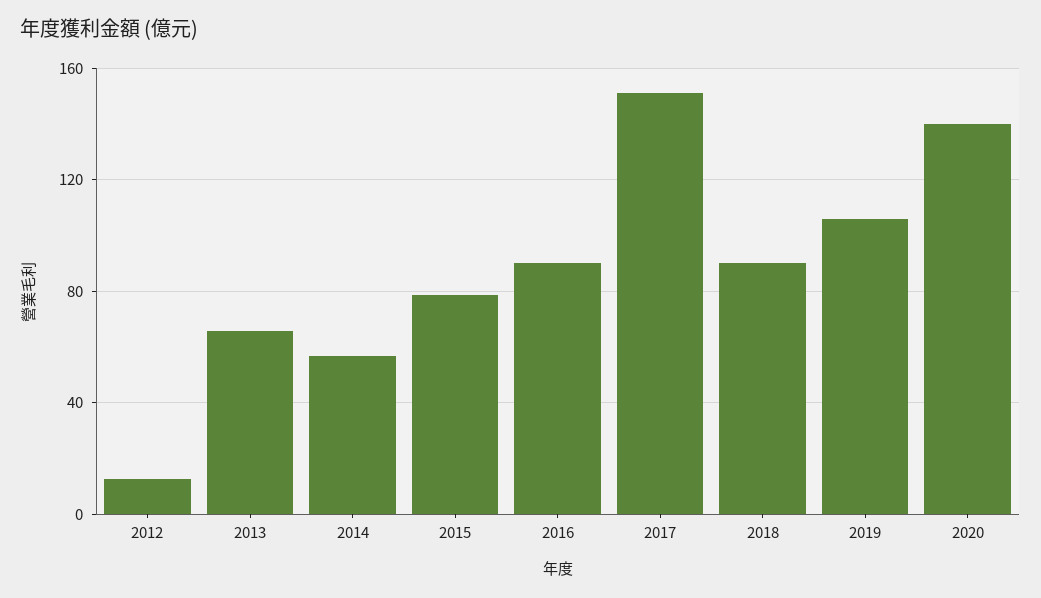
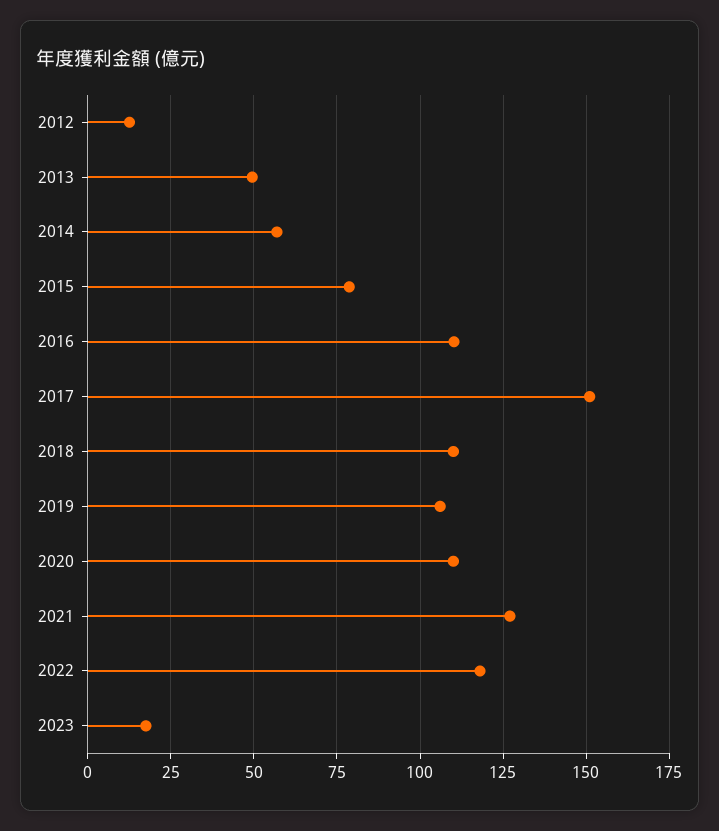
2013: 65 -> 50
2016: 90 -> 110
2018: 90 -> 110
2020: 140 -> 110
2021: none -> 127.5
2022: none -> 117.5
2023: none -> 17.5

